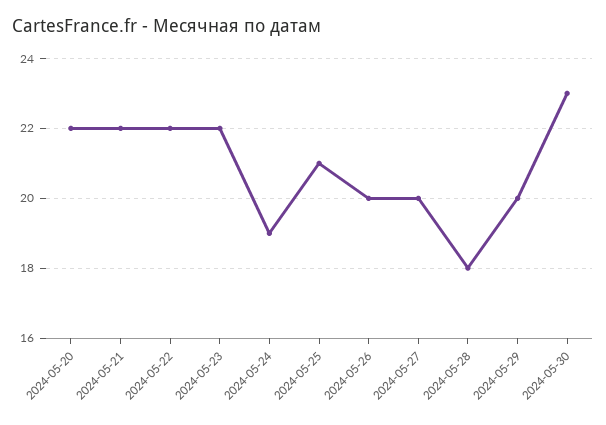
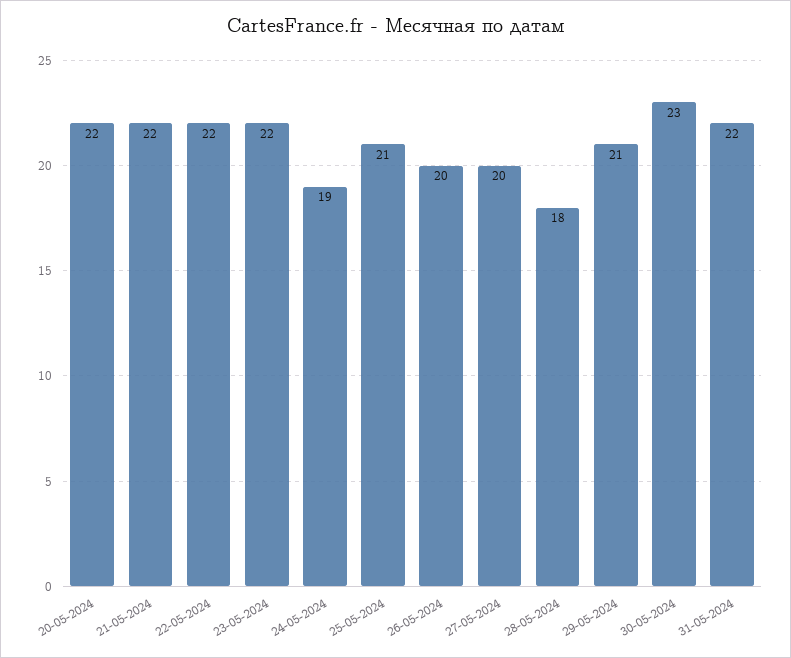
2024-05-29: 20 -> 21
31-05-2024: none -> 22

